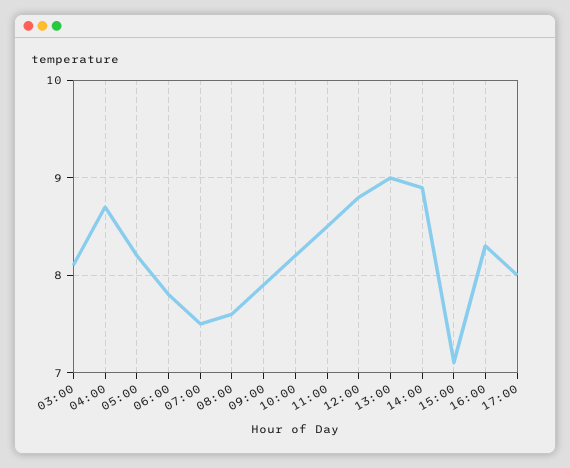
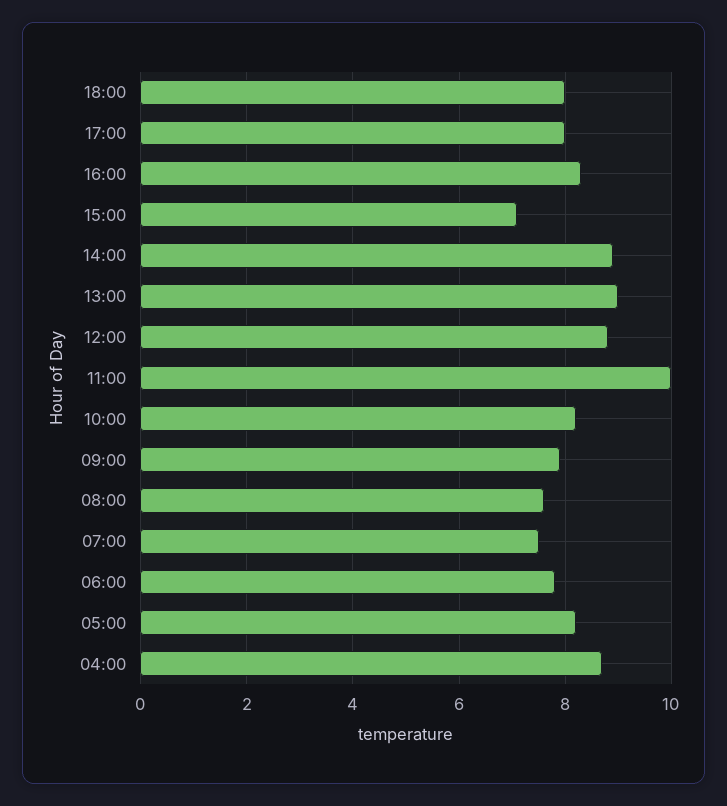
03:00: 8.1 -> none
11:00: 8.5 -> 10
18:00: none -> 8

